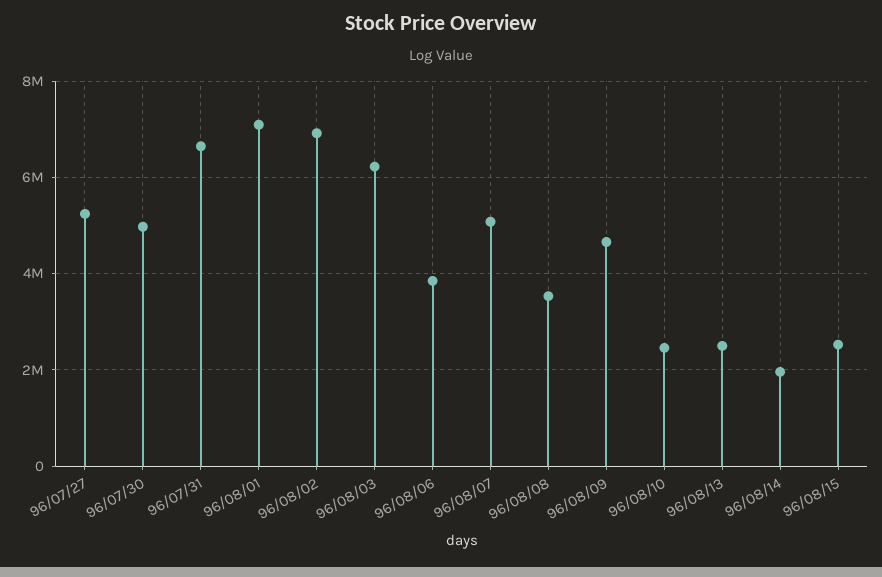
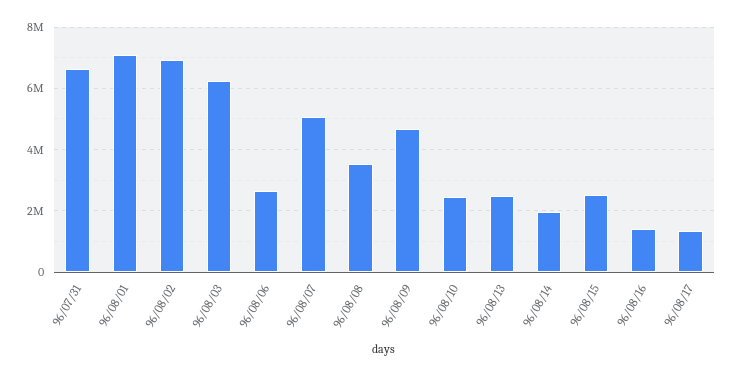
96/07/27: 5200000 -> none
96/07/30: 5000000 -> none
96/08/06: 3800000 -> 2600000
96/08/16: none -> 1400000
96/08/17: none -> 1400000

